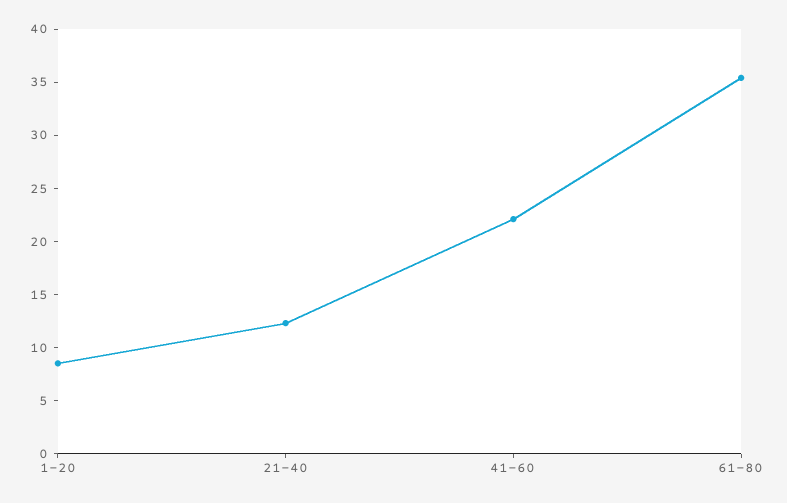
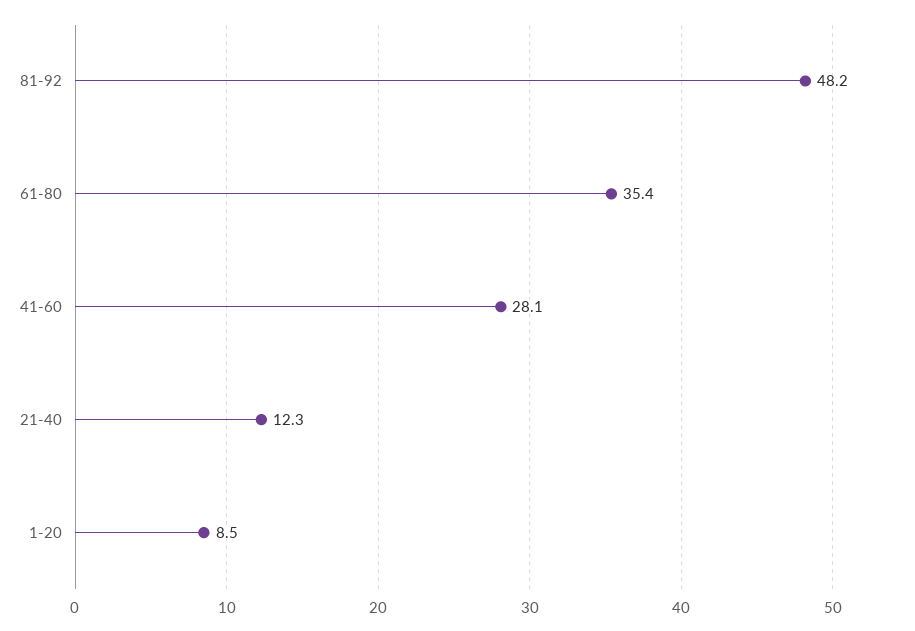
41-60: 22 -> 28.1
81-92: none -> 48.2

